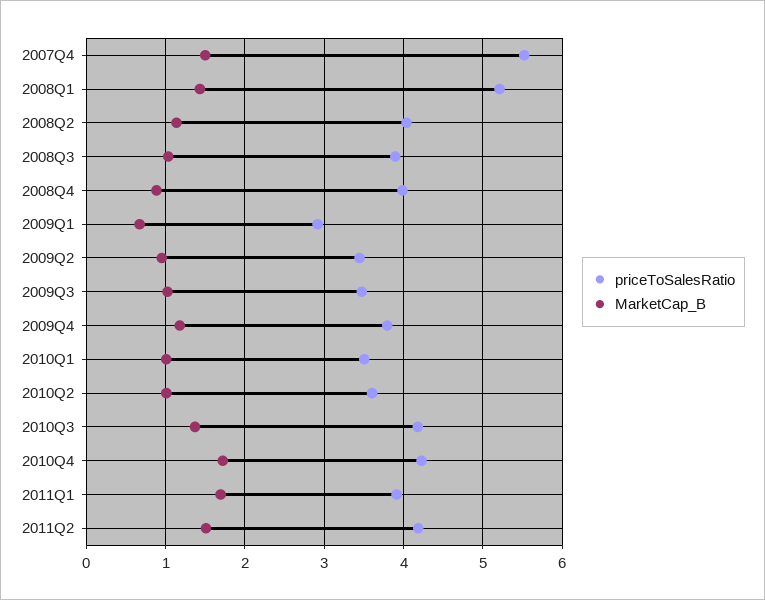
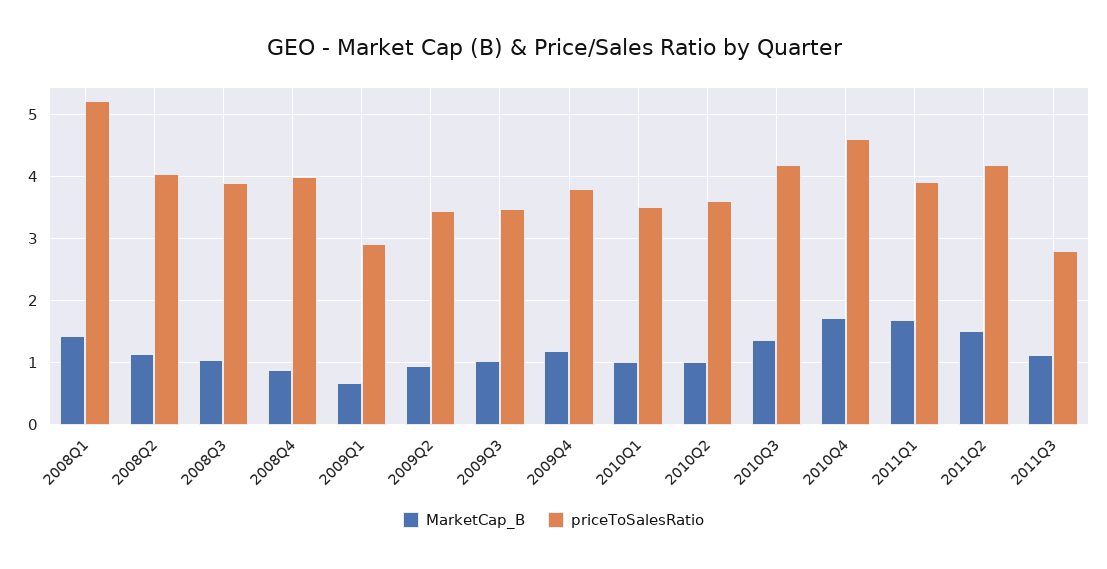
priceToSalesRatio, 2007Q4: 5.5 -> none
MarketCap_B, 2007Q4: 1.5 -> none
priceToSalesRatio, 2010Q4: 4.2 -> 4.6
MarketCap_B, 2011Q3: none -> 1.1
priceToSalesRatio, 2011Q3: none -> 2.8

